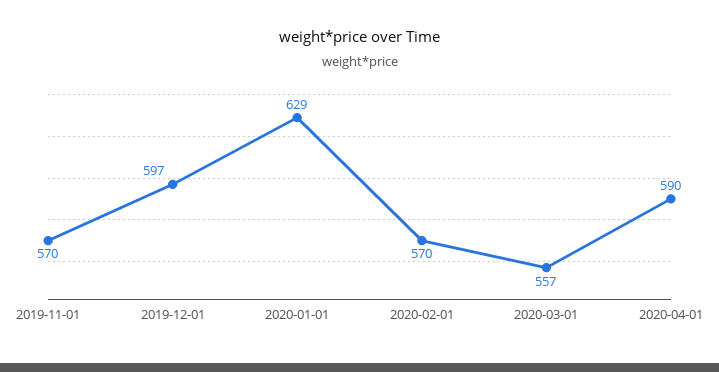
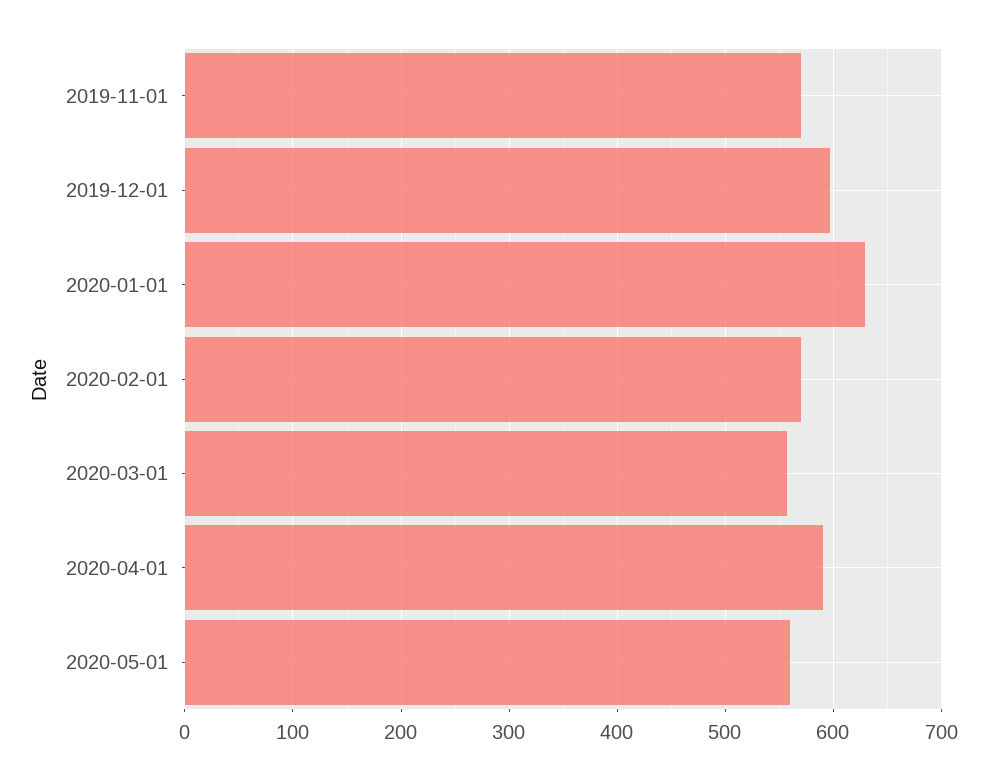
2020-05-01: none -> 560

